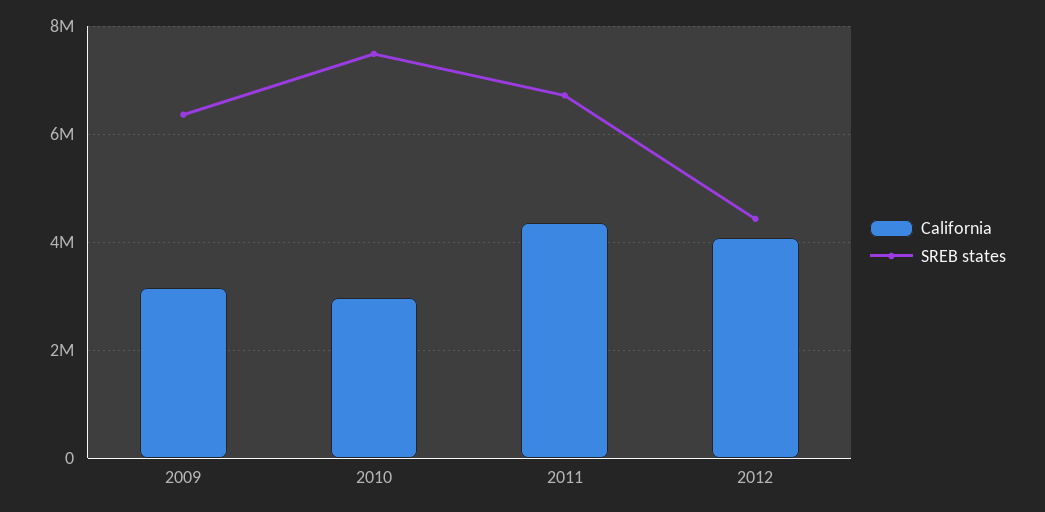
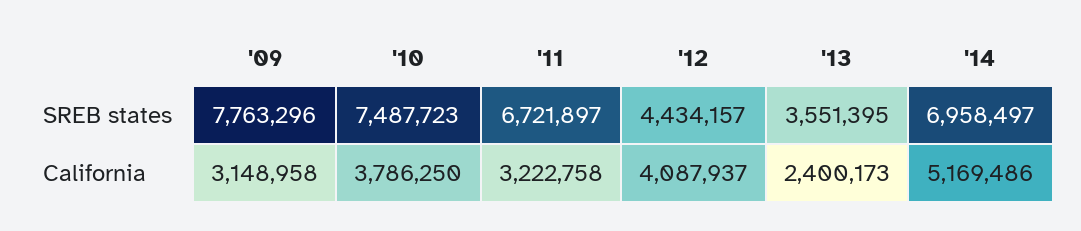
SREB states, 2009: 6400000 -> 7763296
California, 2010: 3000000 -> 3786250
California, 2011: 4400000 -> 3222758
SREB states, '13: none -> 3551395
SREB states, '14: none -> 6958497
California, '13: none -> 2400173
California, '14: none -> 5169486

